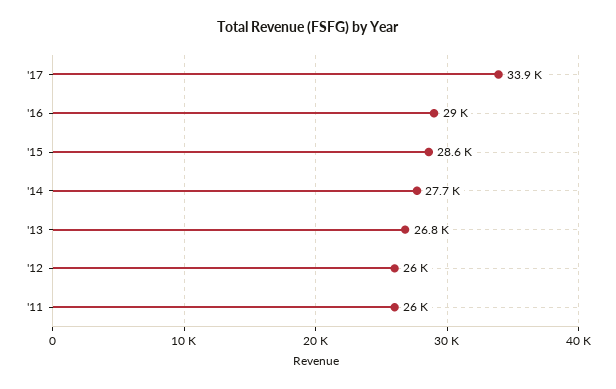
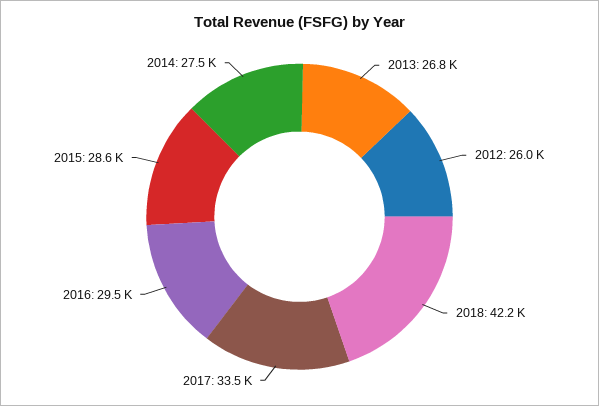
'17: 33900 -> 33500
'16: 29000 -> 29500
'14: 27700 -> 27500
'11: 26000 -> none
2018: none -> 42200

